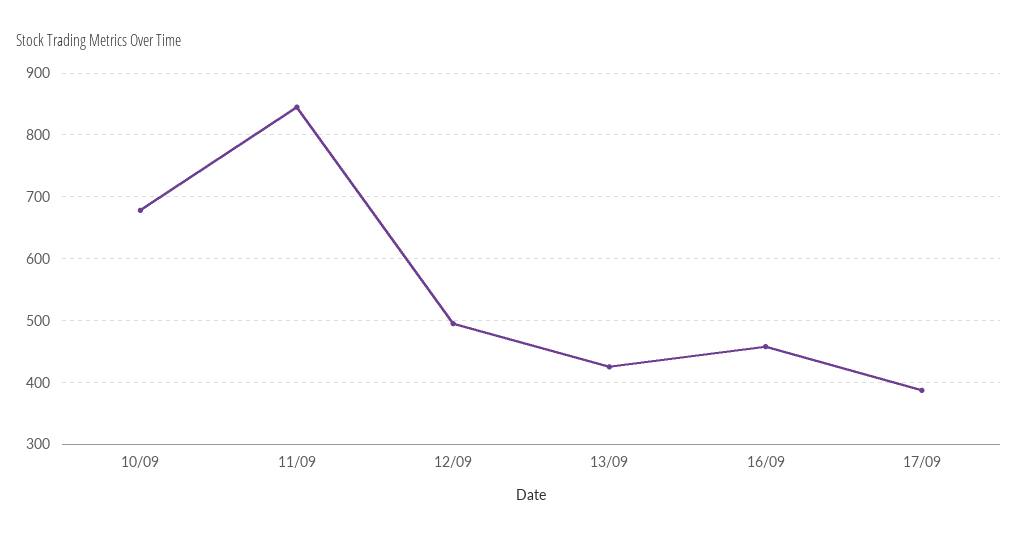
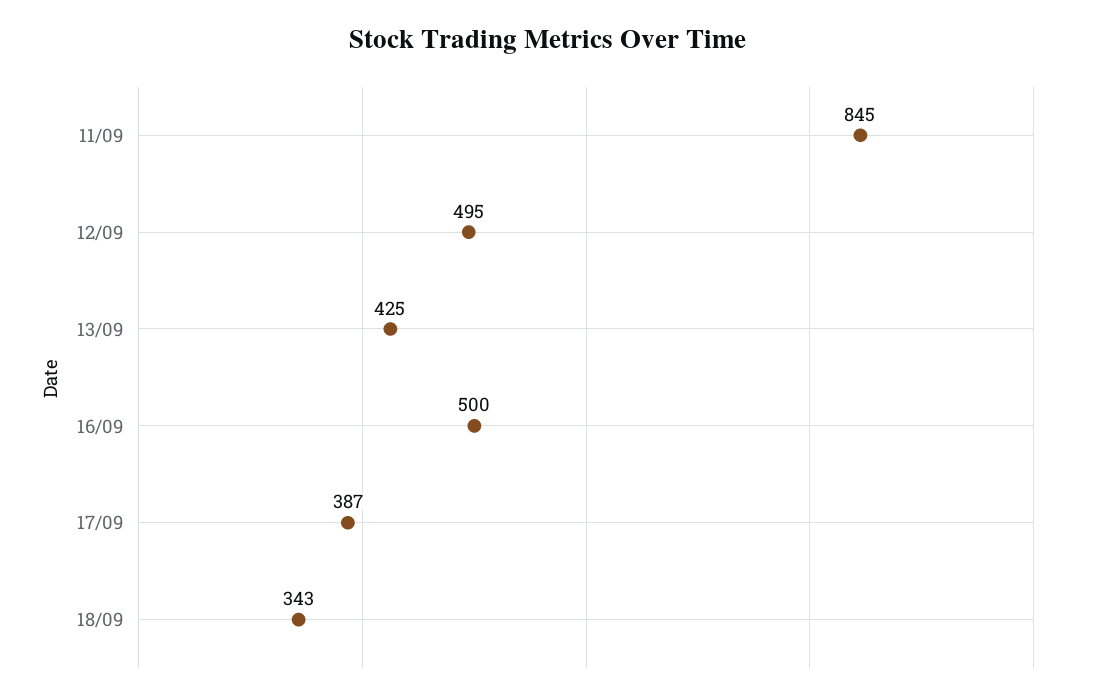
10/09: 680 -> none
16/09: 460 -> 500
18/09: none -> 343

